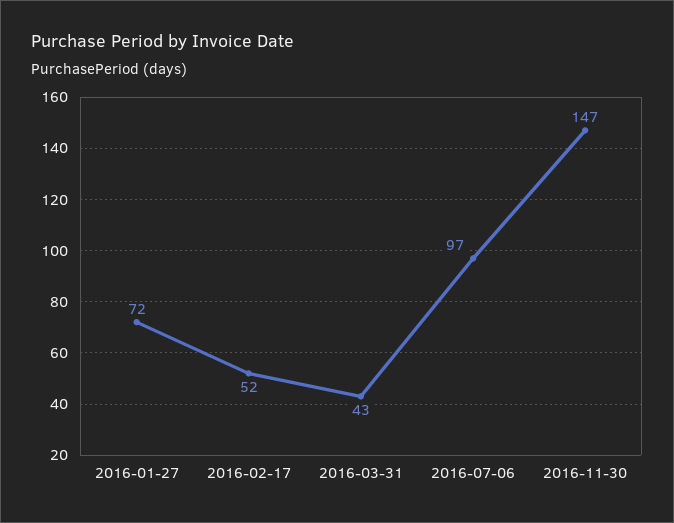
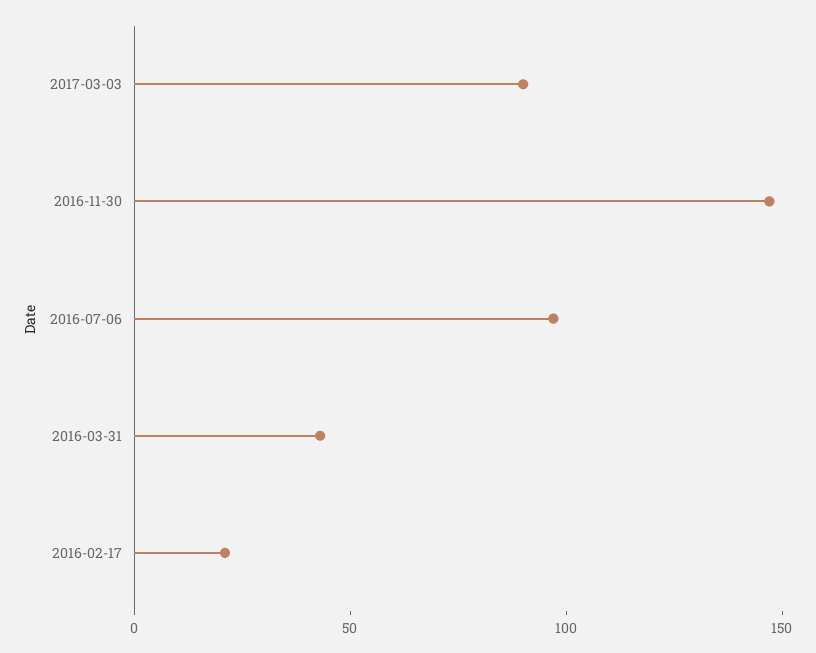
2016-01-27: 72 -> none
2016-02-17: 52 -> 20
2017-03-03: none -> 90

